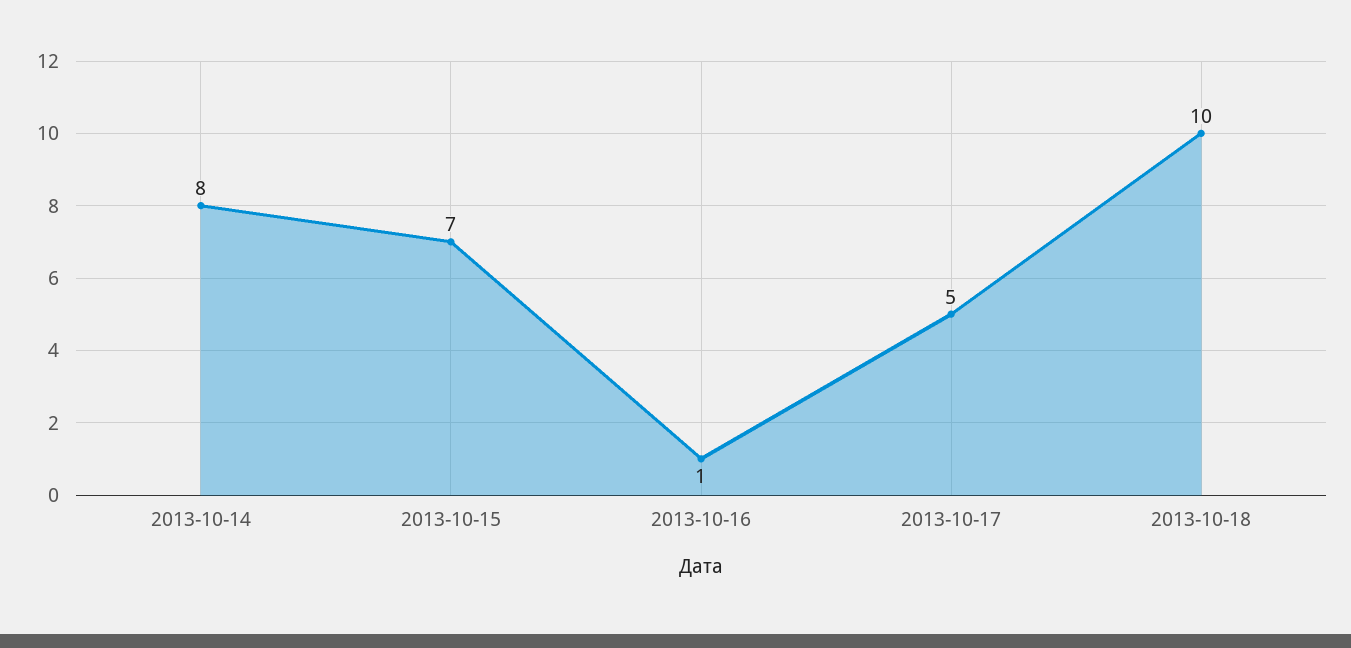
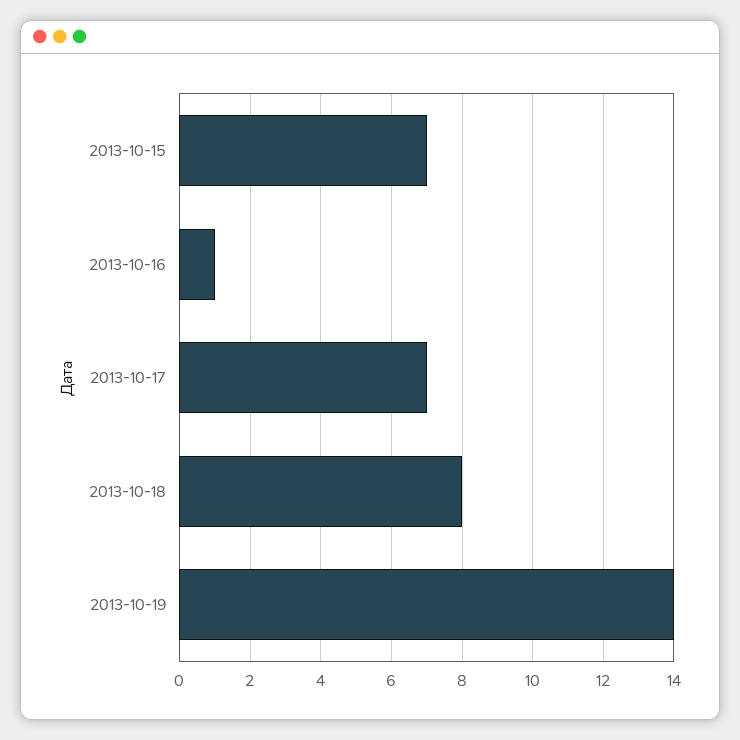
2013-10-14: 8 -> none
2013-10-17: 5 -> 7
2013-10-18: 10 -> 8
2013-10-19: none -> 14

